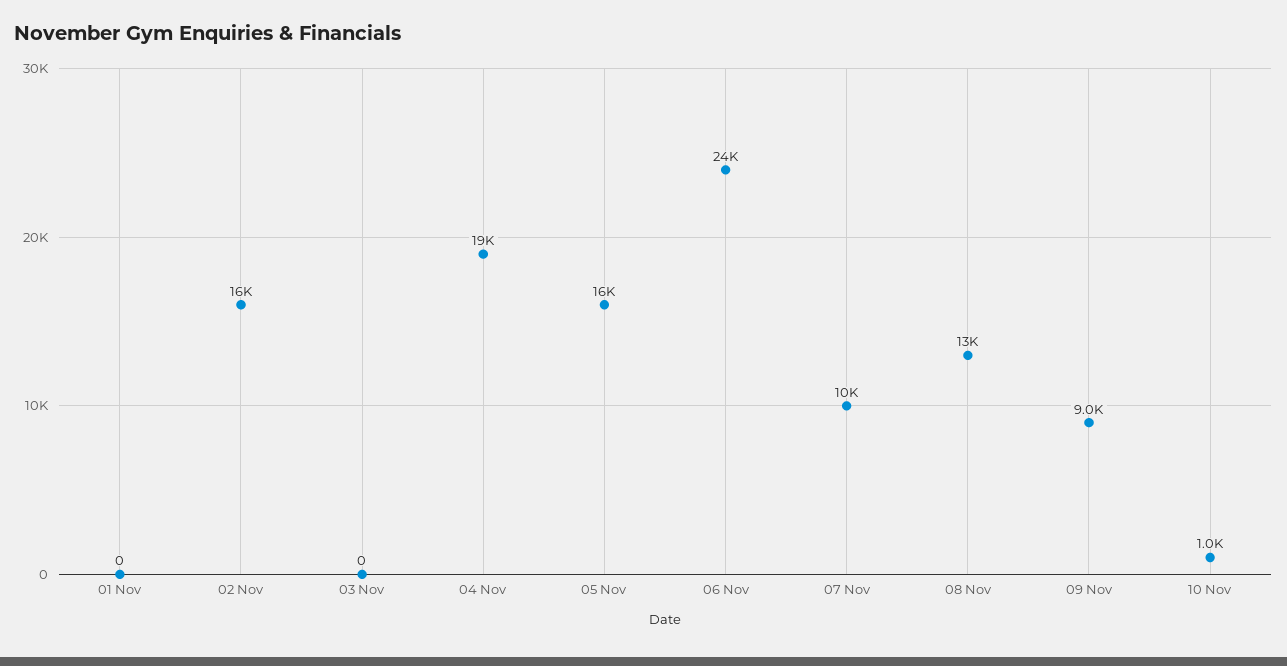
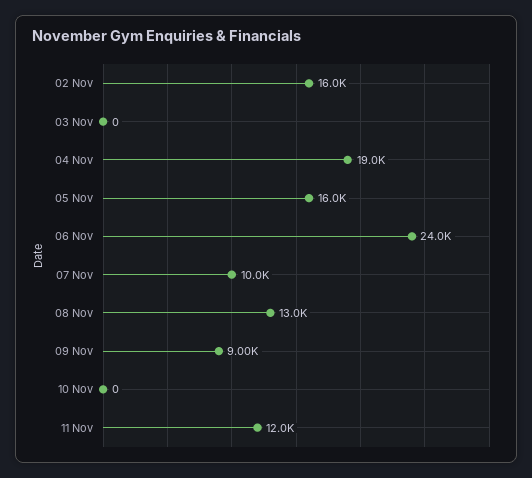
01 Nov: 0 -> none
10 Nov: 1000 -> 0
11 Nov: none -> 12000

